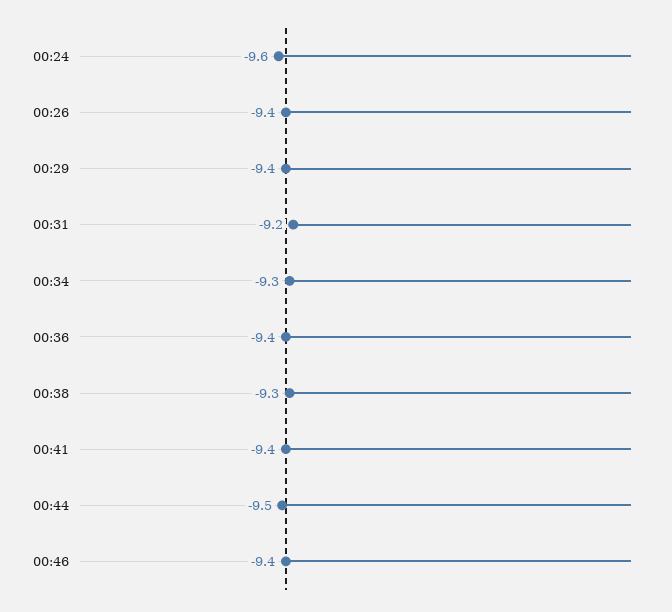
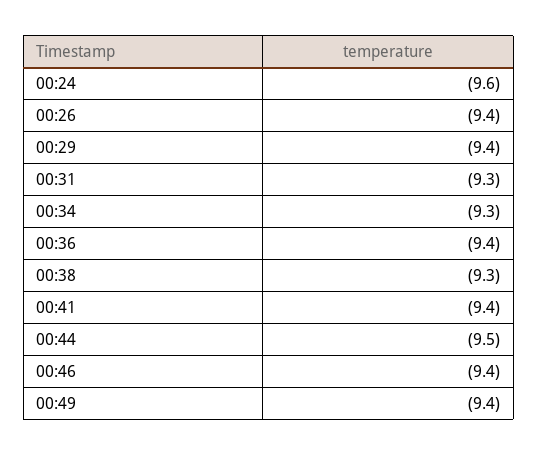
00:31: -9.2 -> -9.3
00:49: none -> -9.4

